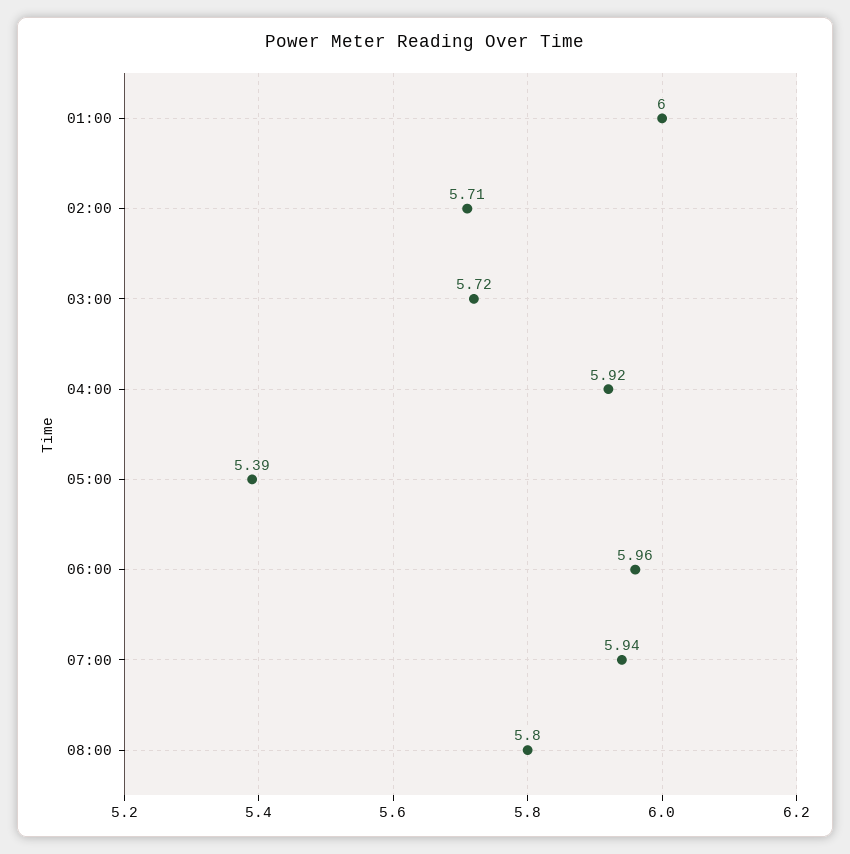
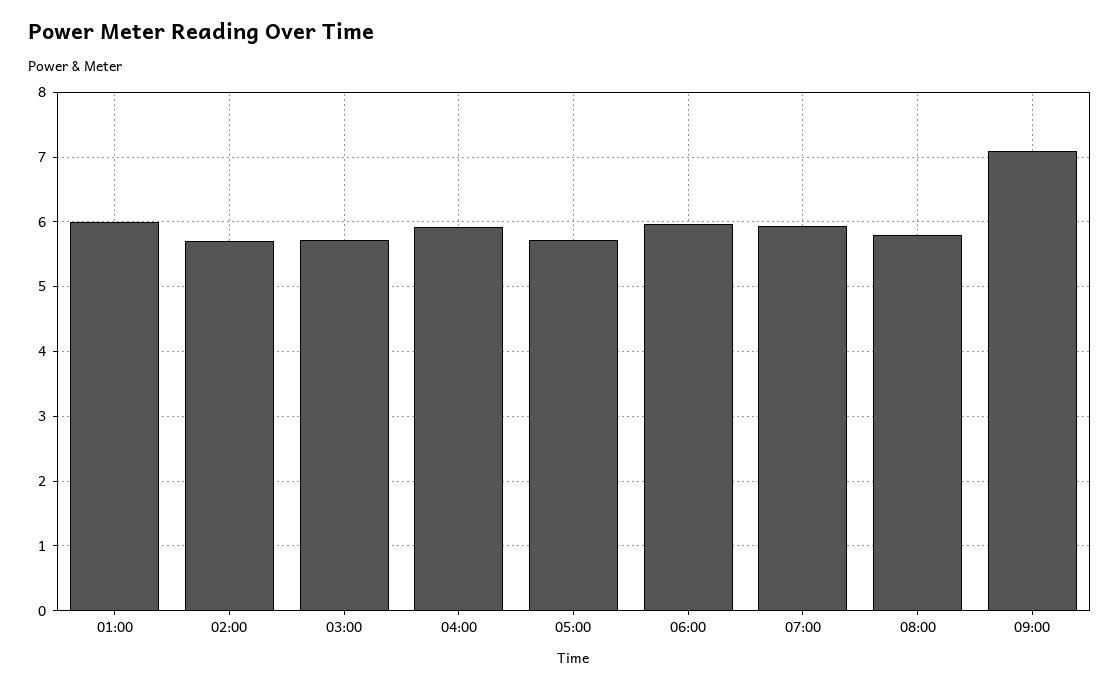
05:00: 5.39 -> 5.7
09:00: none -> 7.1

